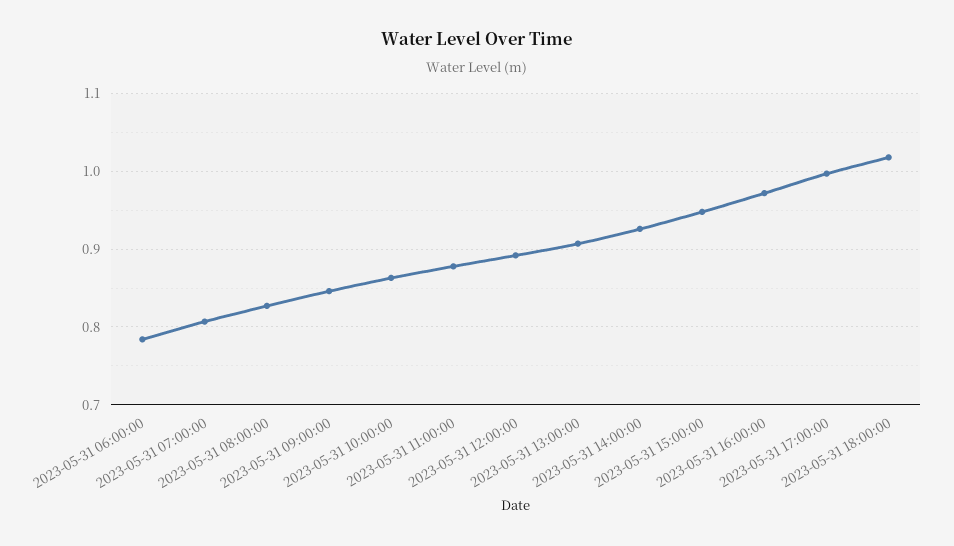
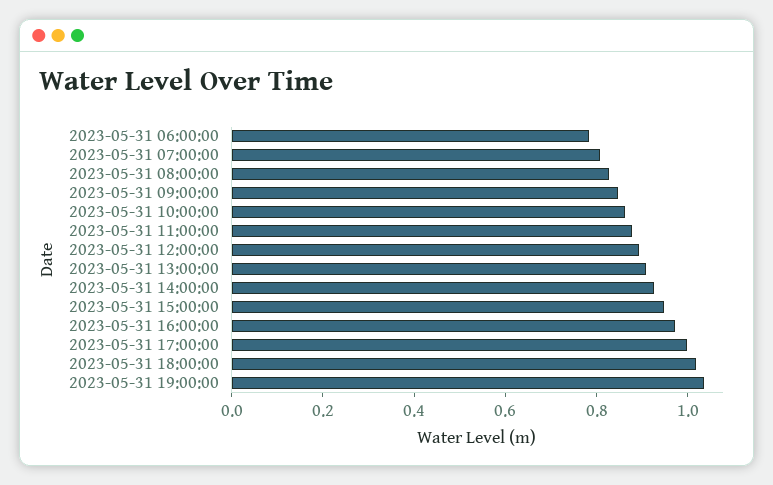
2023-05-31 19:00:00: none -> 1.05

